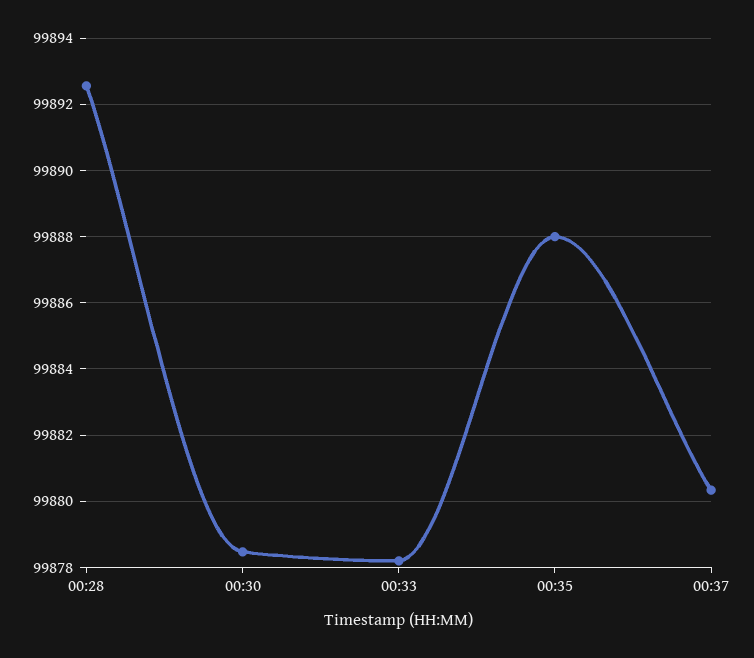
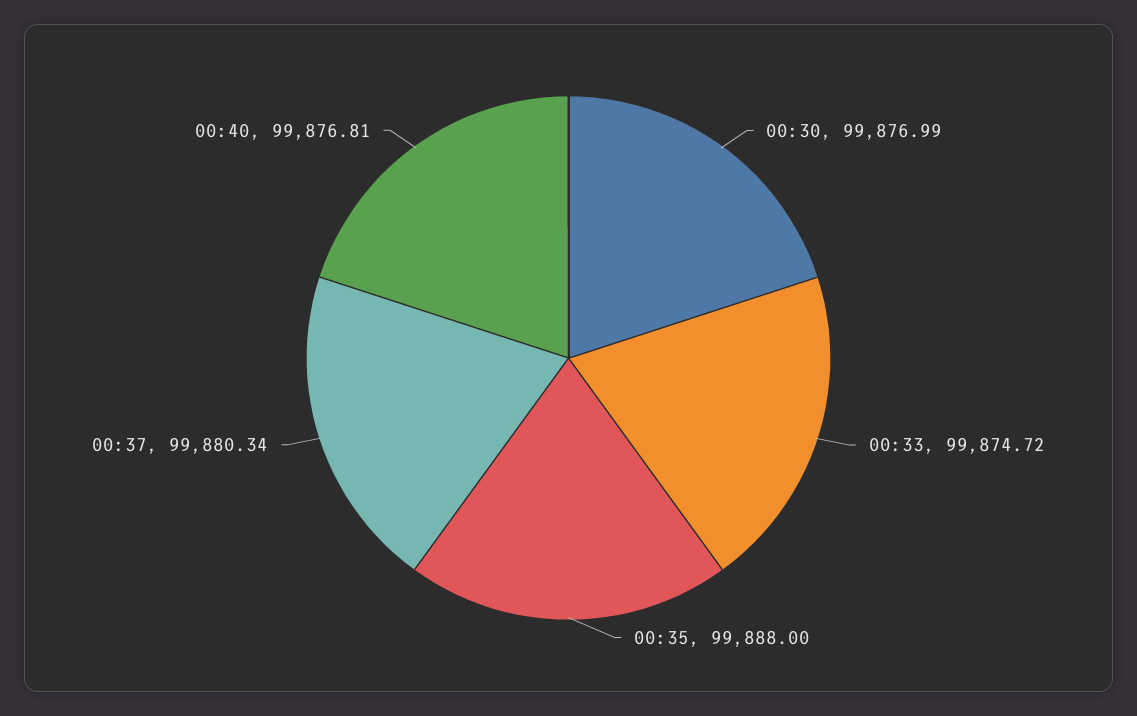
00:28: 99892.6 -> none
00:30: 99878.4 -> 99876.99
00:33: 99878.2 -> 99874.72
00:40: none -> 99876.81

